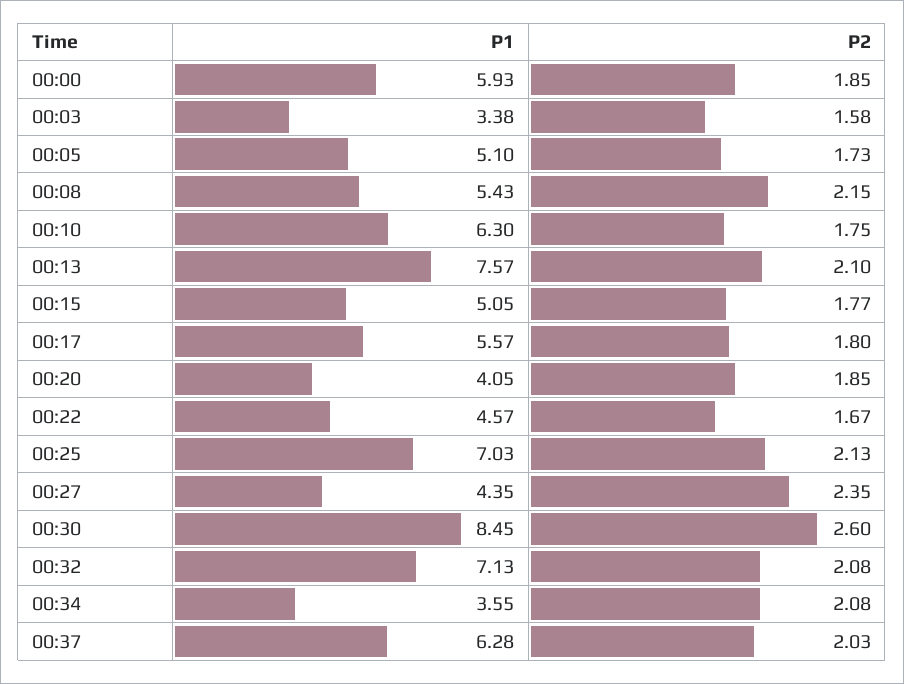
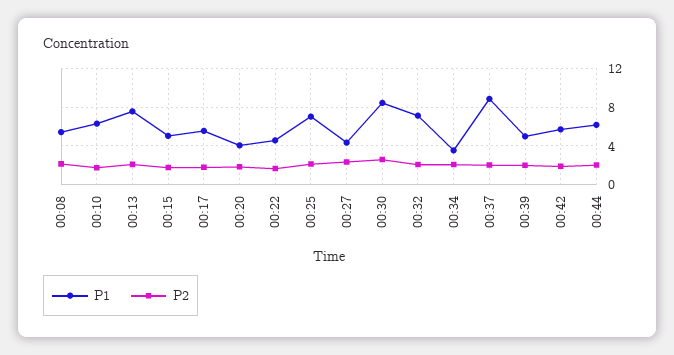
P1, 00:00: 5.93 -> none
P2, 00:00: 1.85 -> none
P1, 00:03: 3.38 -> none
P2, 00:03: 1.58 -> none
P1, 00:05: 5.1 -> none
P2, 00:05: 1.73 -> none
P1, 00:37: 6.28 -> 9
P1, 00:39: none -> 5
P2, 00:39: none -> 2
P1, 00:42: none -> 6
P2, 00:42: none -> 2
P1, 00:44: none -> 6
P2, 00:44: none -> 2

